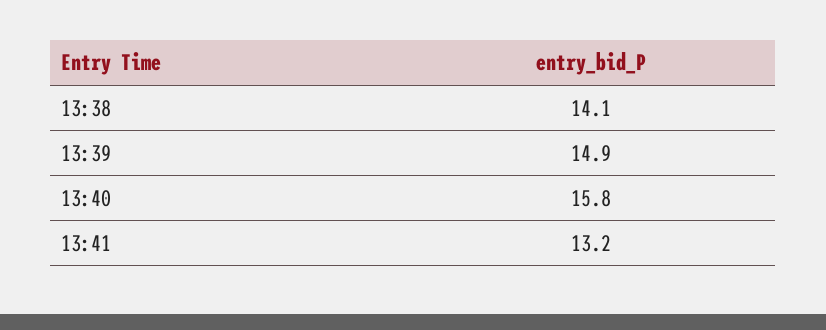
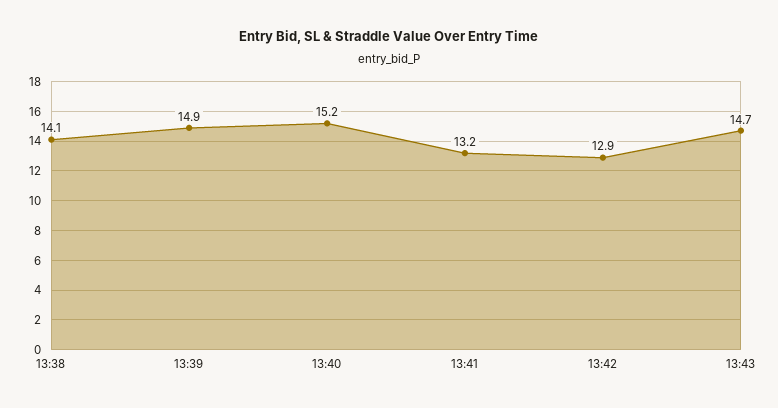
13:40: 15.8 -> 15.2
13:42: none -> 12.9
13:43: none -> 14.7

